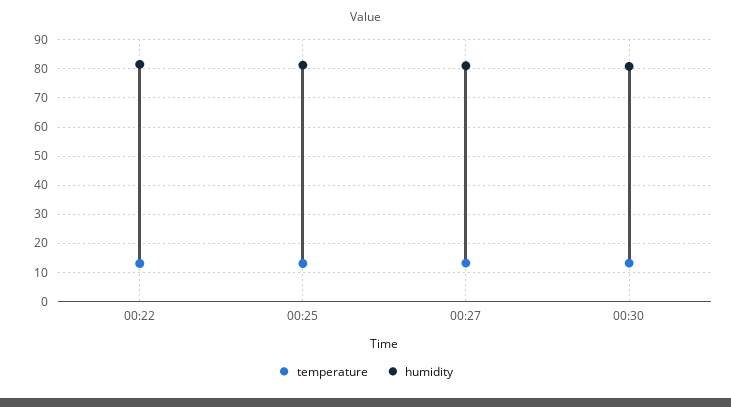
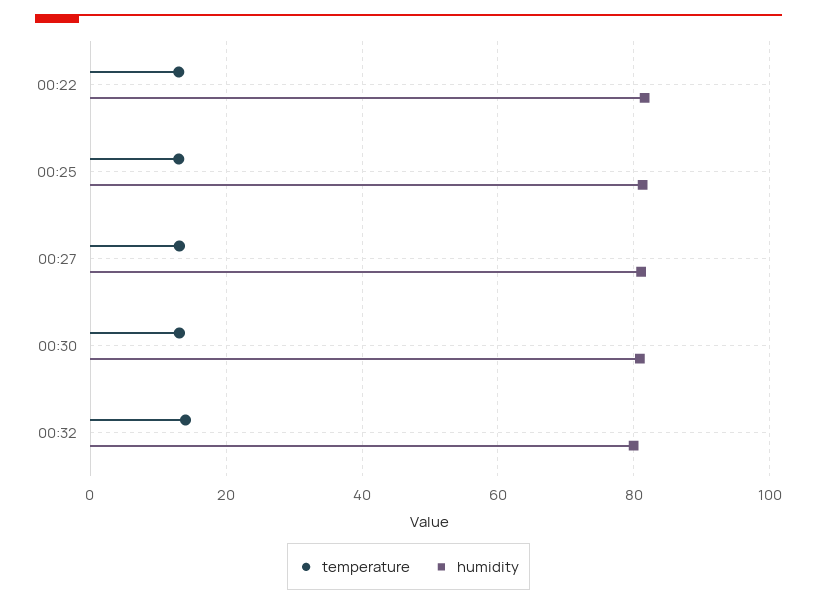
temperature, 00:32: none -> 14
humidity, 00:32: none -> 80

